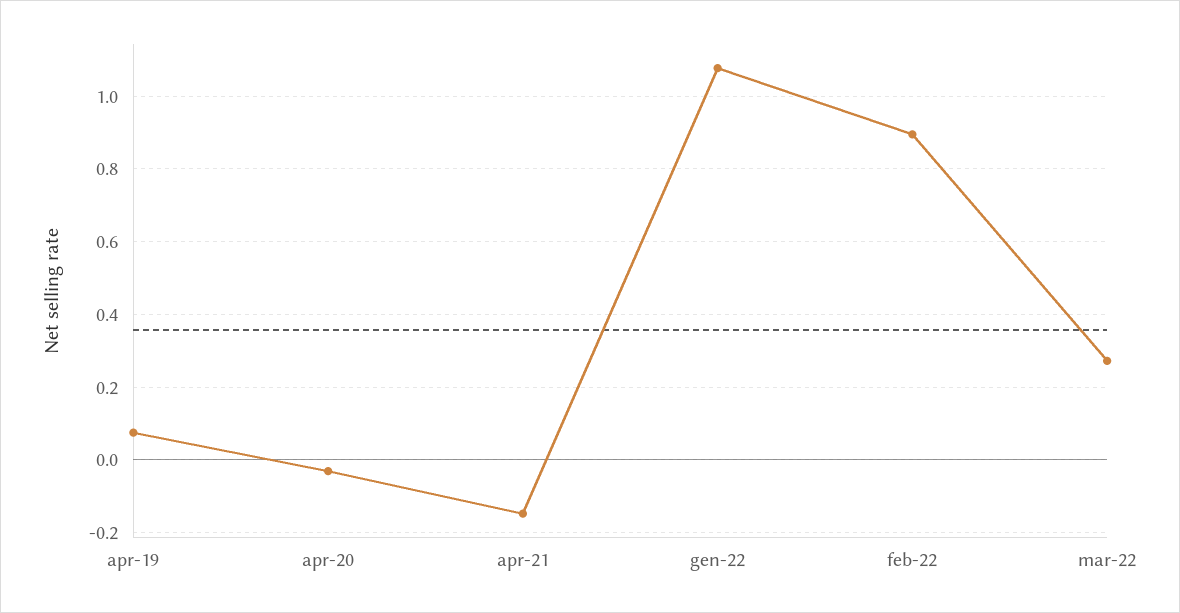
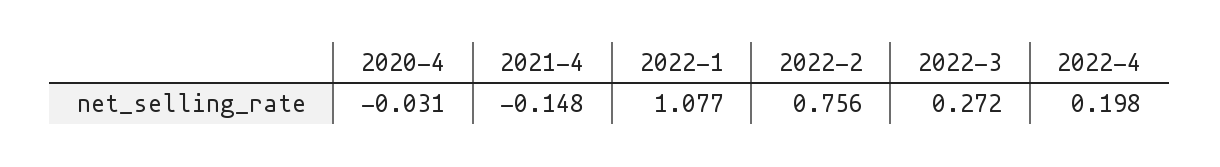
apr-19: 0.08 -> none
feb-22: 0.9 -> 0.756
2022-4: none -> 0.198

